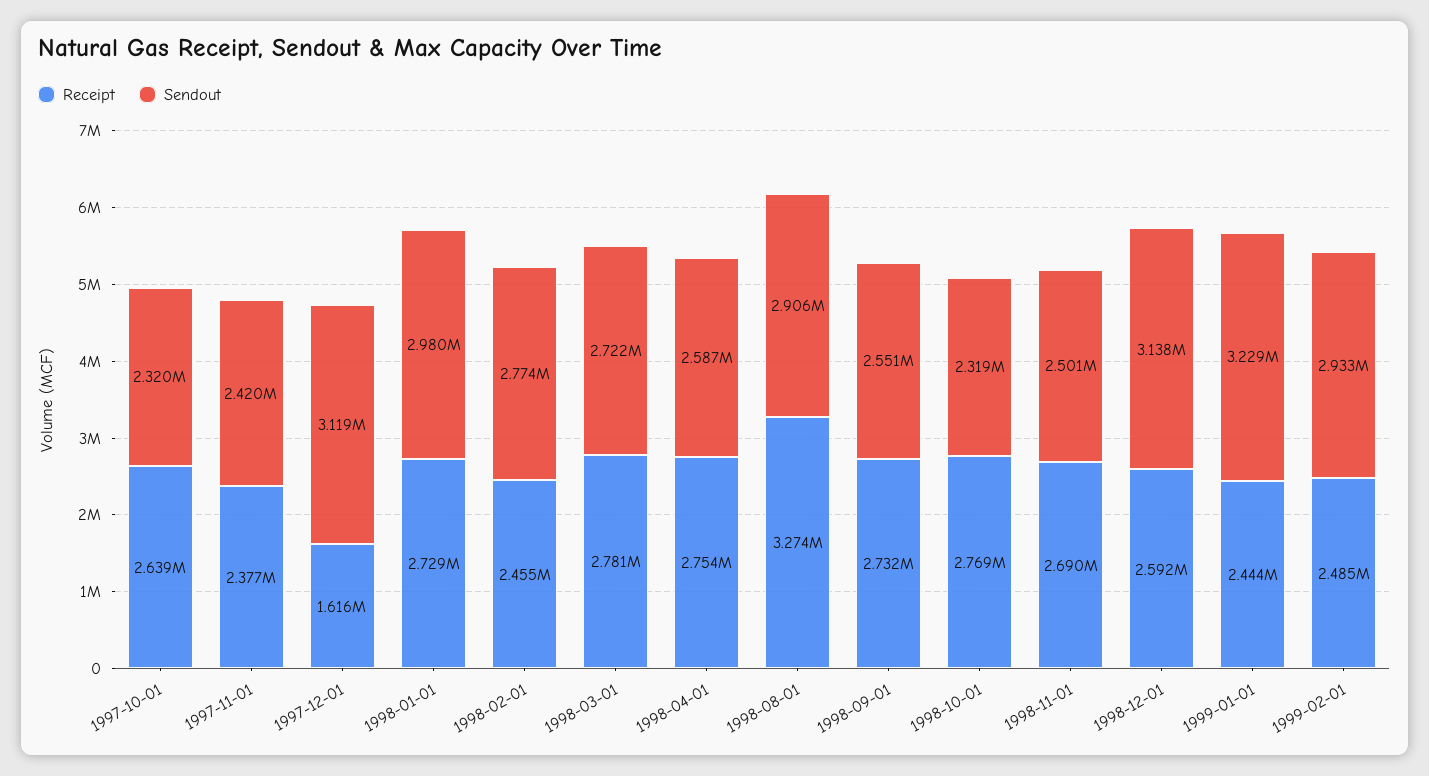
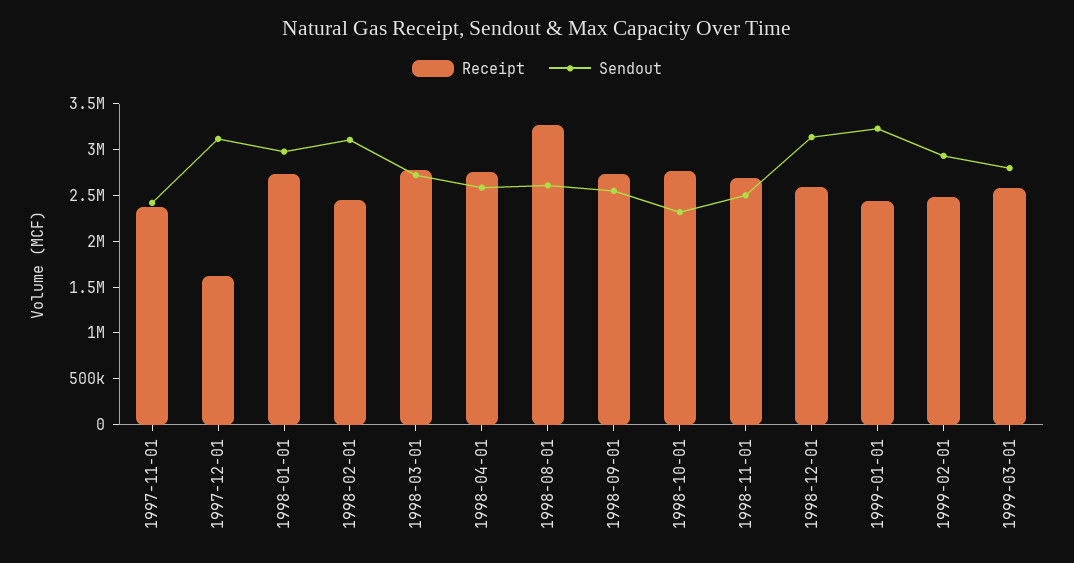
Receipt, 1997-10-01: 2639000 -> none
Sendout, 1997-10-01: 2320000 -> none
Sendout, 1998-02-01: 2774000 -> 3100000
Sendout, 1998-08-01: 2906000 -> 2600000
Receipt, 1999-03-01: none -> 2600000
Sendout, 1999-03-01: none -> 2800000

